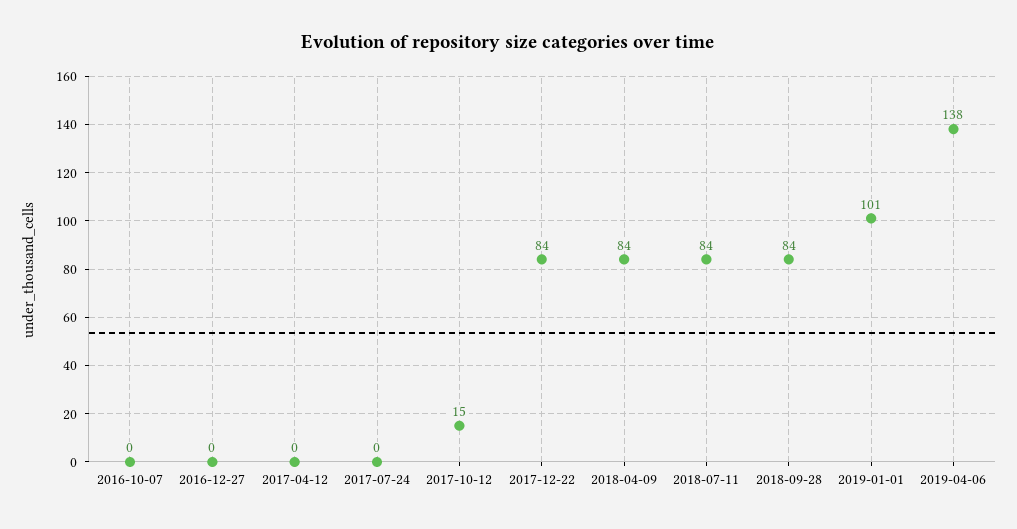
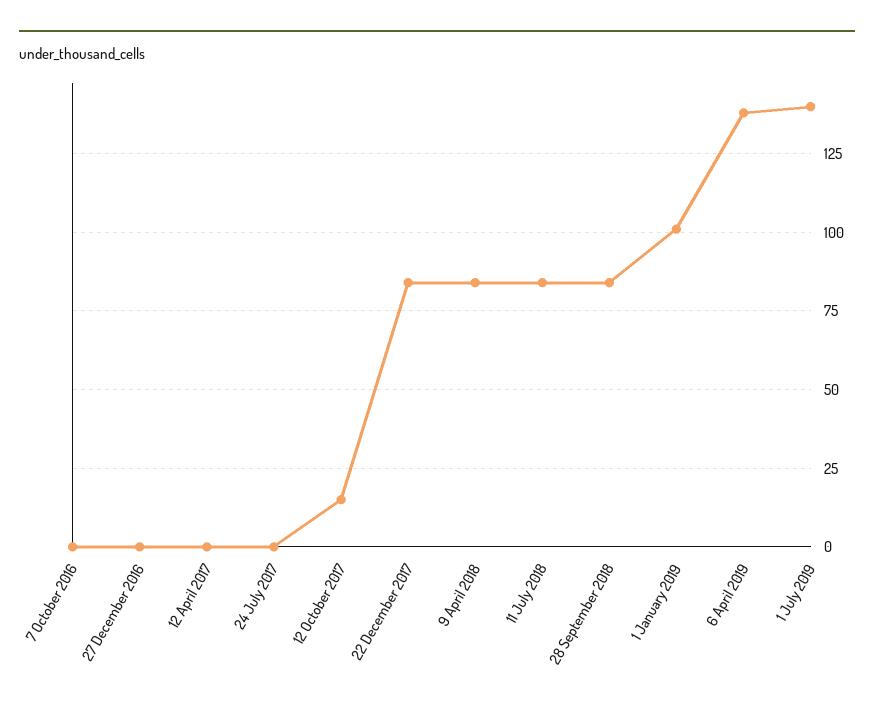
1 July 2019: none -> 140

